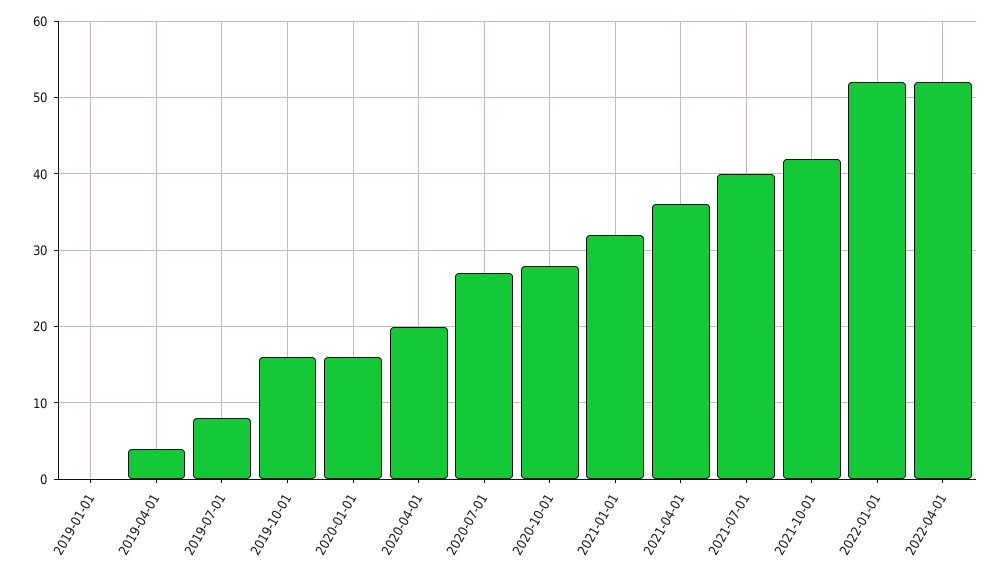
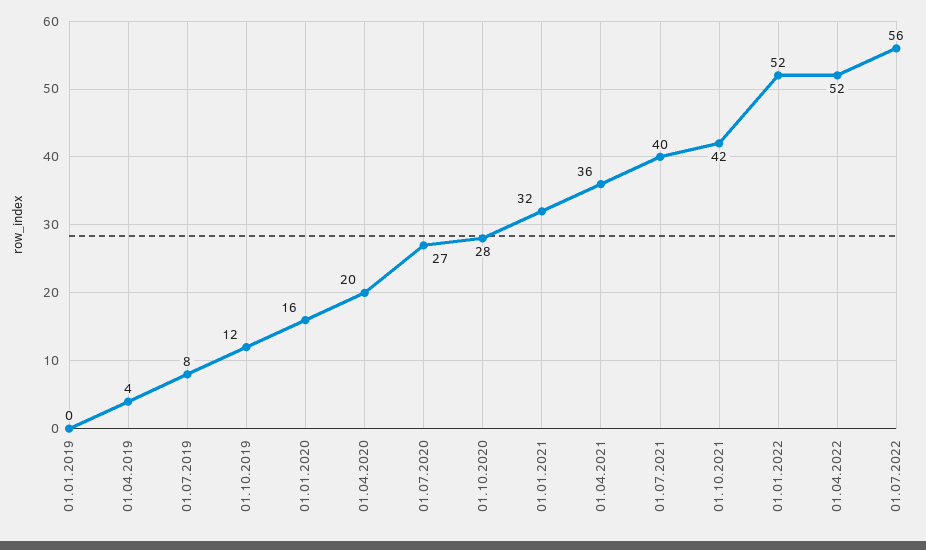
2019-10-01: 16 -> 12
01.07.2022: none -> 56

